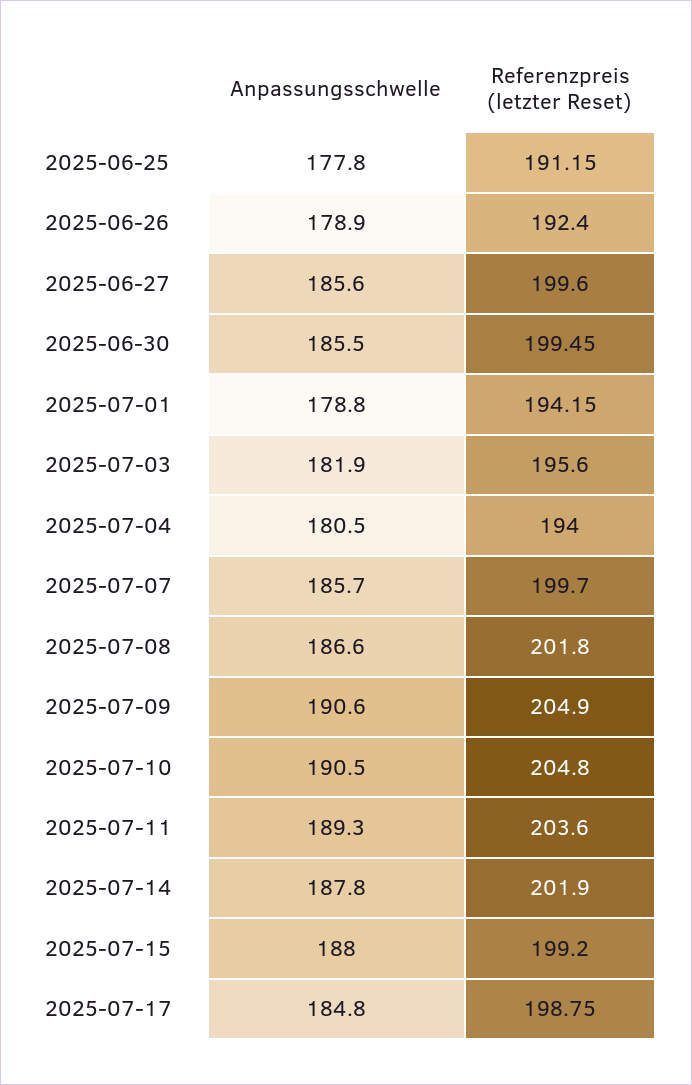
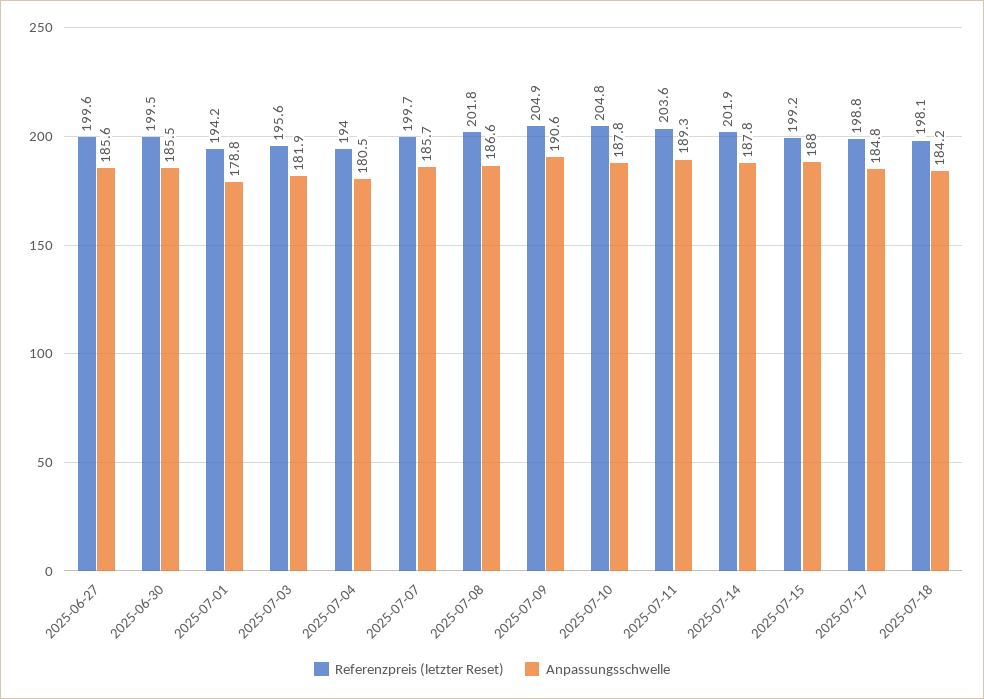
Anpassungsschwelle, 2025-06-25: 177.8 -> none
Referenzpreis (letzter Reset), 2025-06-25: 191.15 -> none
Anpassungsschwelle, 2025-06-26: 178.9 -> none
Referenzpreis (letzter Reset), 2025-06-26: 192.4 -> none
Anpassungsschwelle, 2025-07-10: 190.5 -> 187.8
Referenzpreis (letzter Reset), 2025-07-18: none -> 198.1
Anpassungsschwelle, 2025-07-18: none -> 184.2

